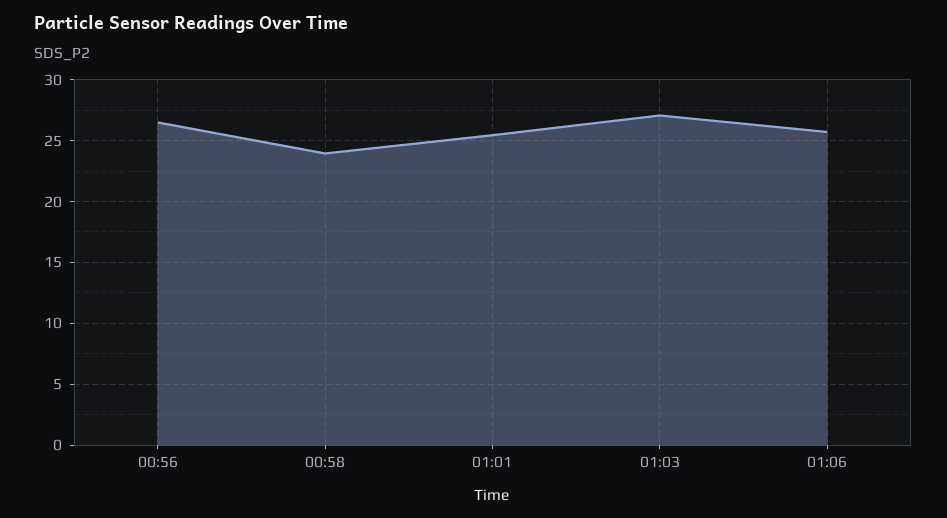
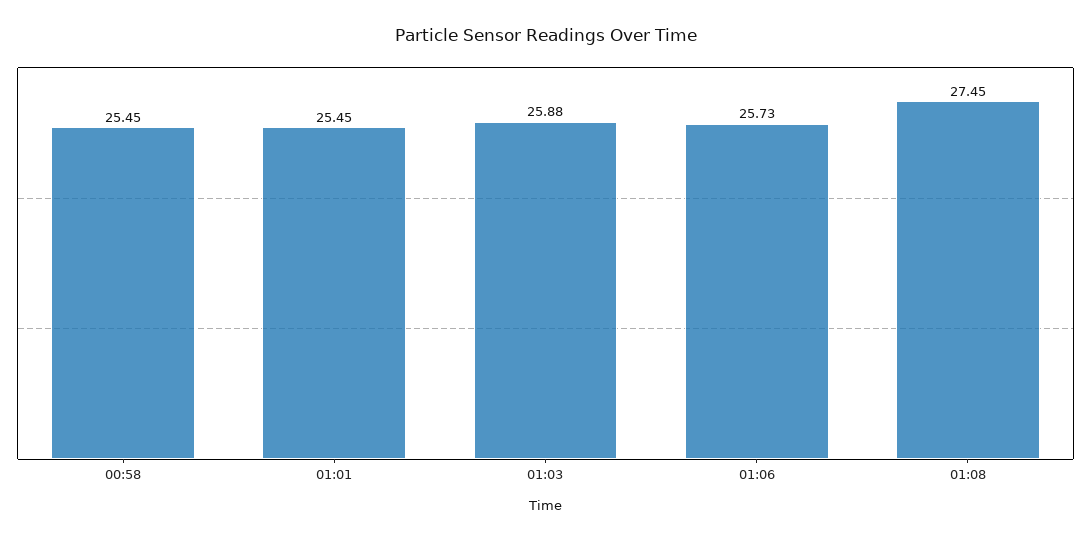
00:56: 26.5 -> none
00:58: 24 -> 25.45
01:03: 27 -> 25.88
01:08: none -> 27.45

